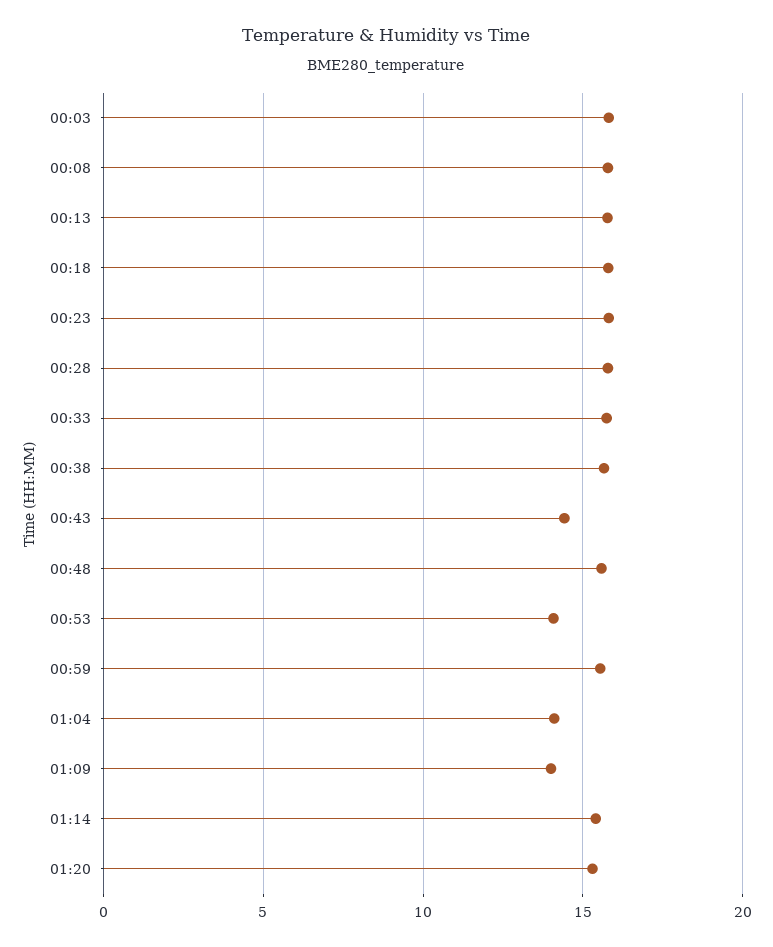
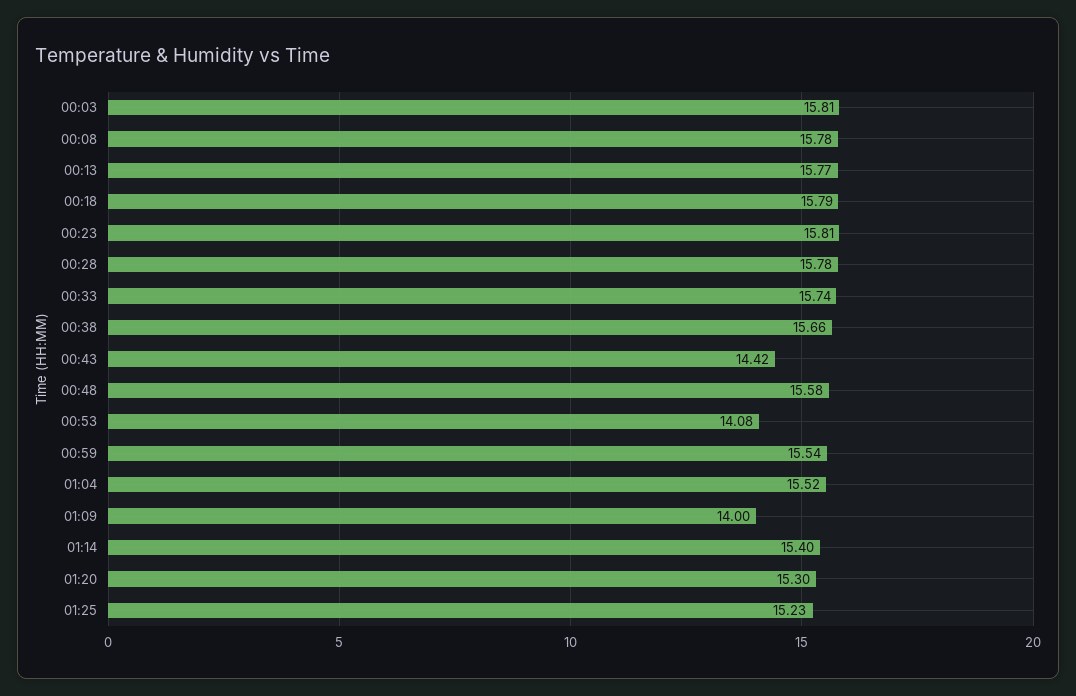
01:04: 14 -> 15.52
01:25: none -> 15.23

